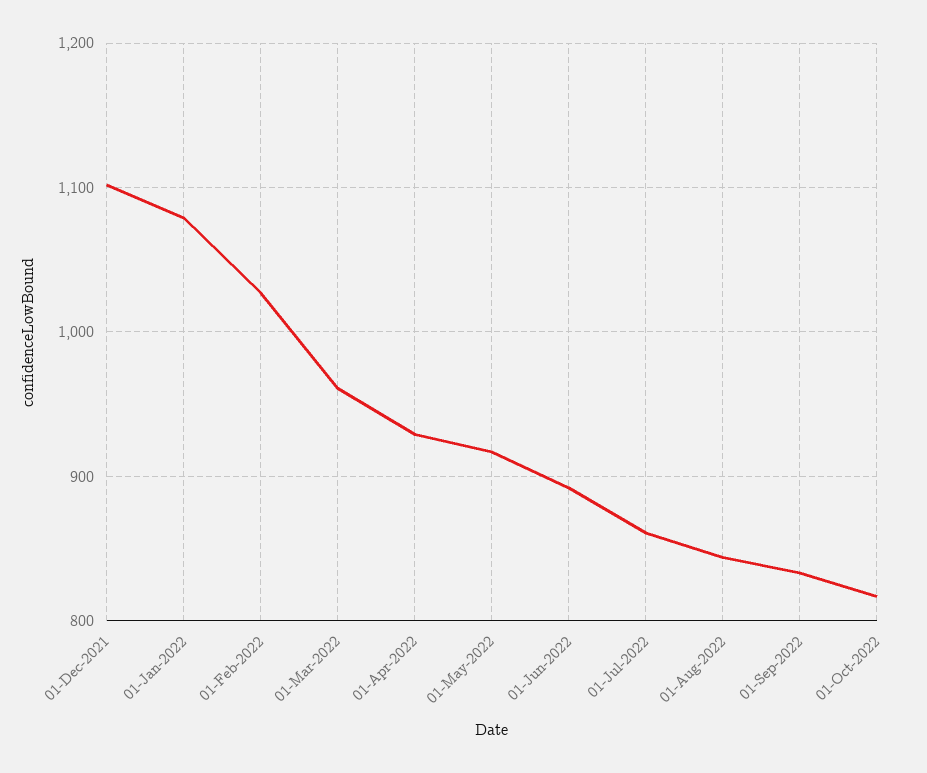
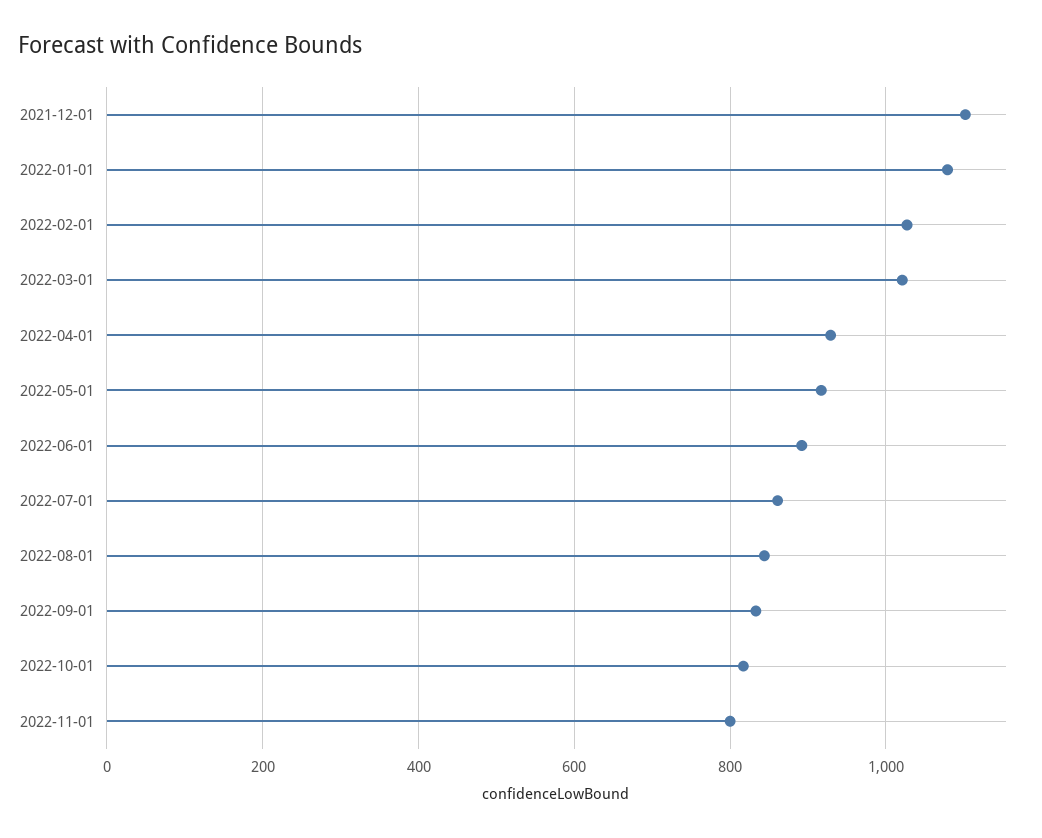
01-Mar-2022: 960 -> 1020
2022-11-01: none -> 800

